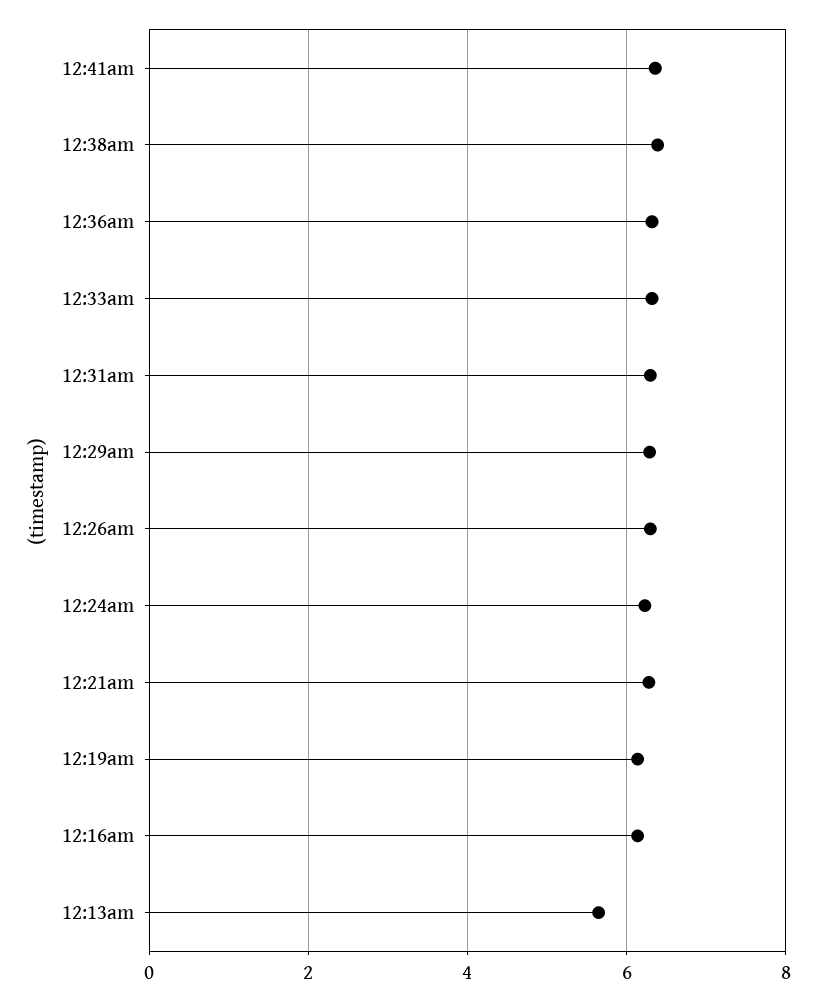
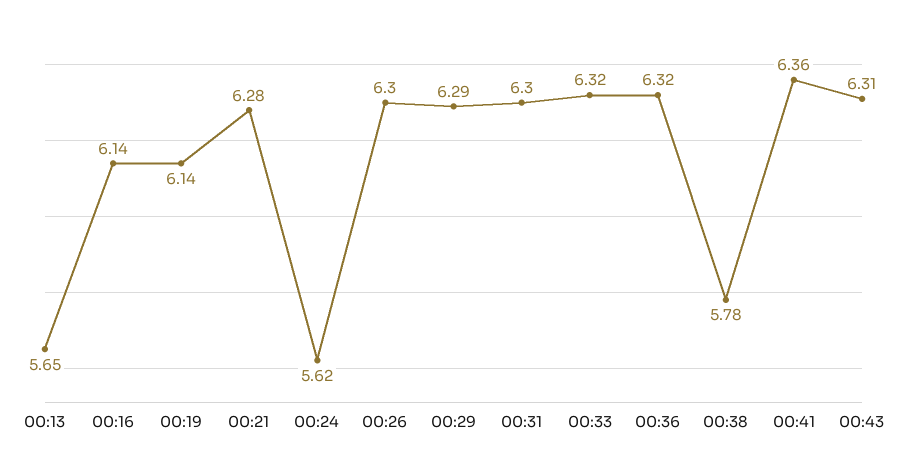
12:38am: 6.4 -> 5.78
12:24am: 6.2 -> 5.62
00:43: none -> 6.31

